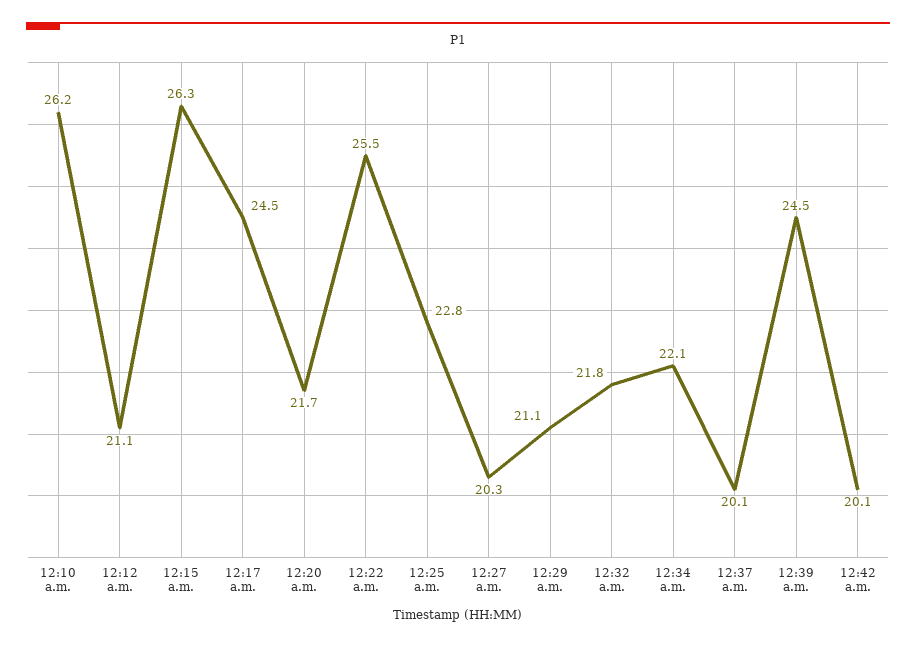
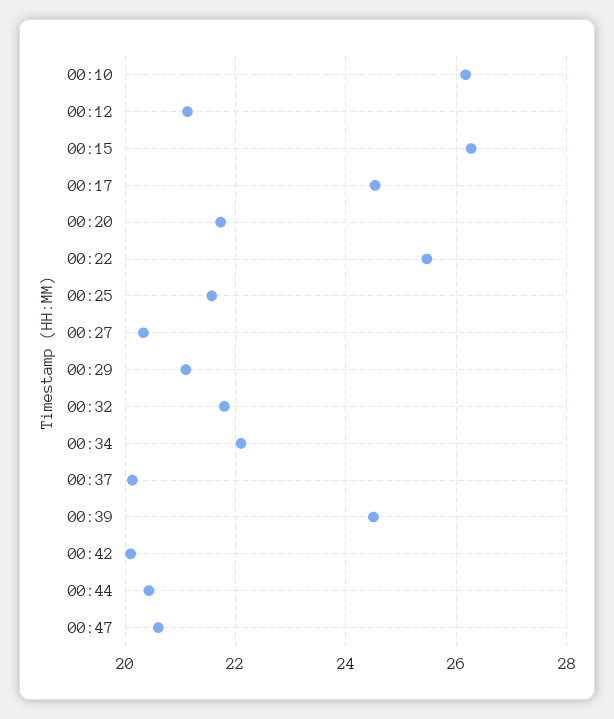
12:25 a.m.: 22.8 -> 21.6
00:44: none -> 20.4
00:47: none -> 20.6

